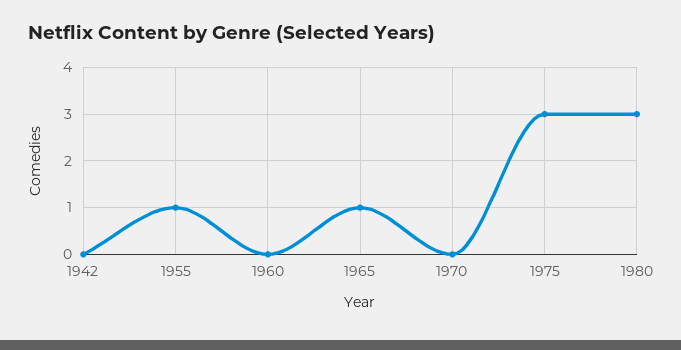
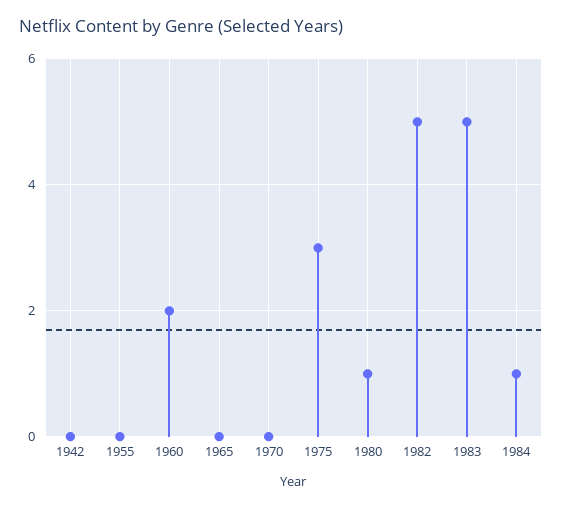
1955: 1 -> 0
1960: 0 -> 2
1965: 1 -> 0
1980: 3 -> 1
1982: none -> 5
1983: none -> 5
1984: none -> 1

